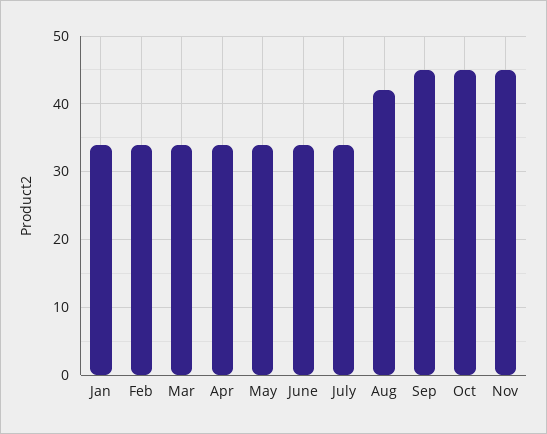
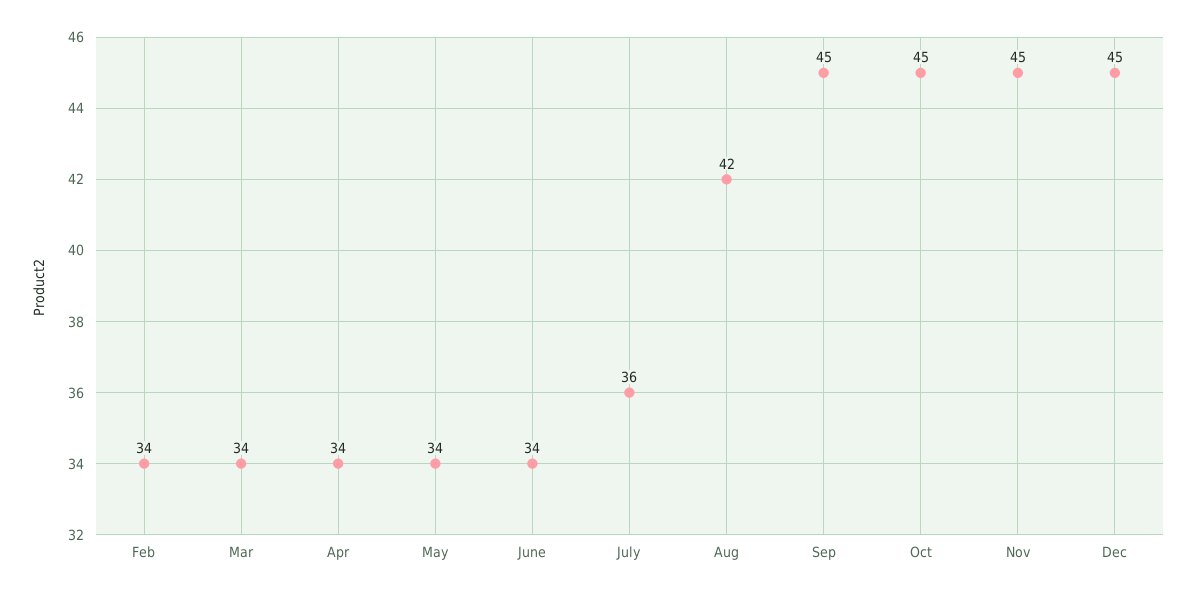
Jan: 34 -> none
July: 34 -> 36
Dec: none -> 45

